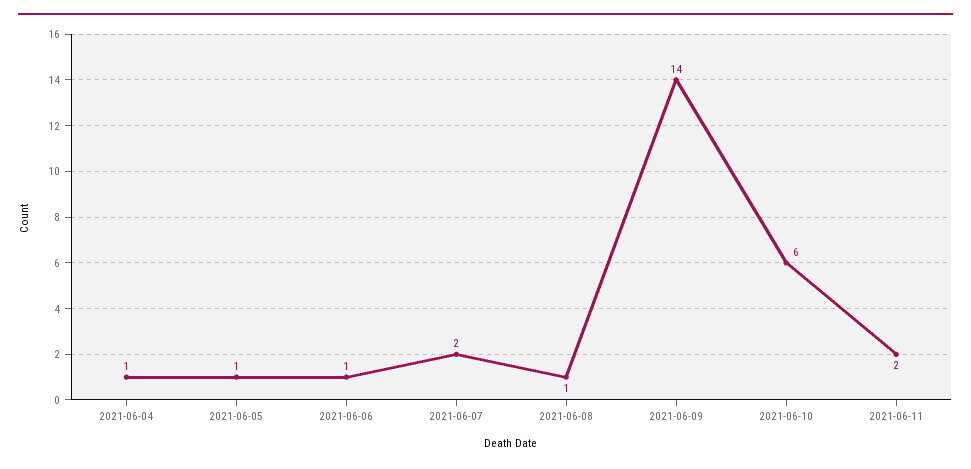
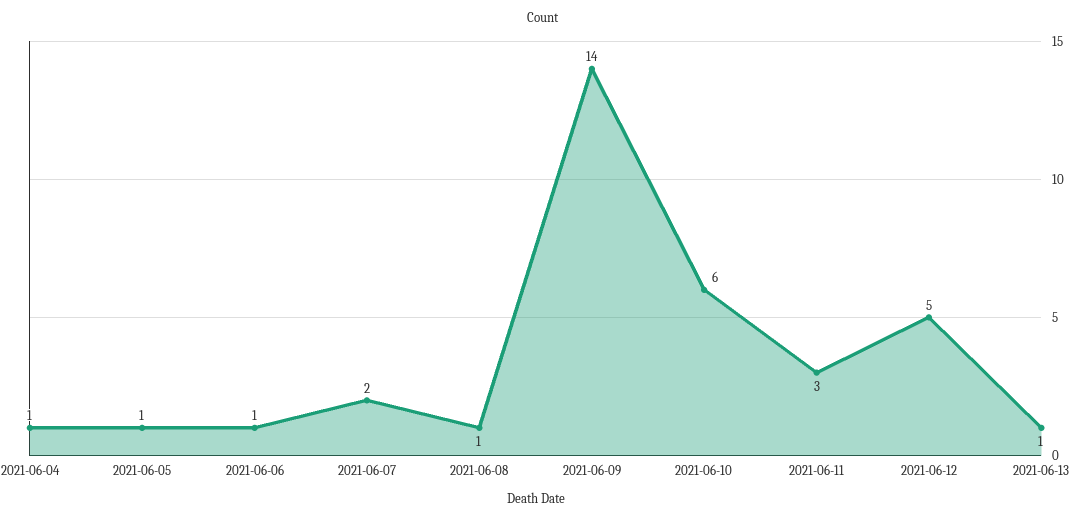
2021-06-11: 2 -> 3
2021-06-12: none -> 5
2021-06-13: none -> 1

